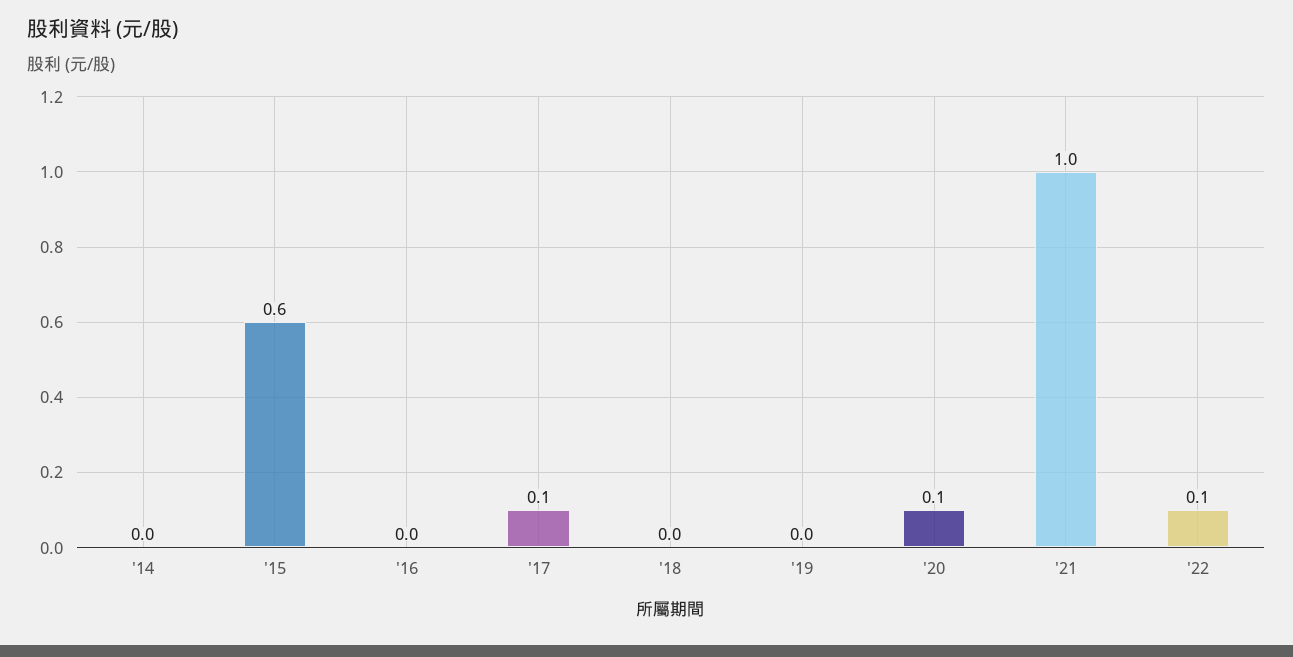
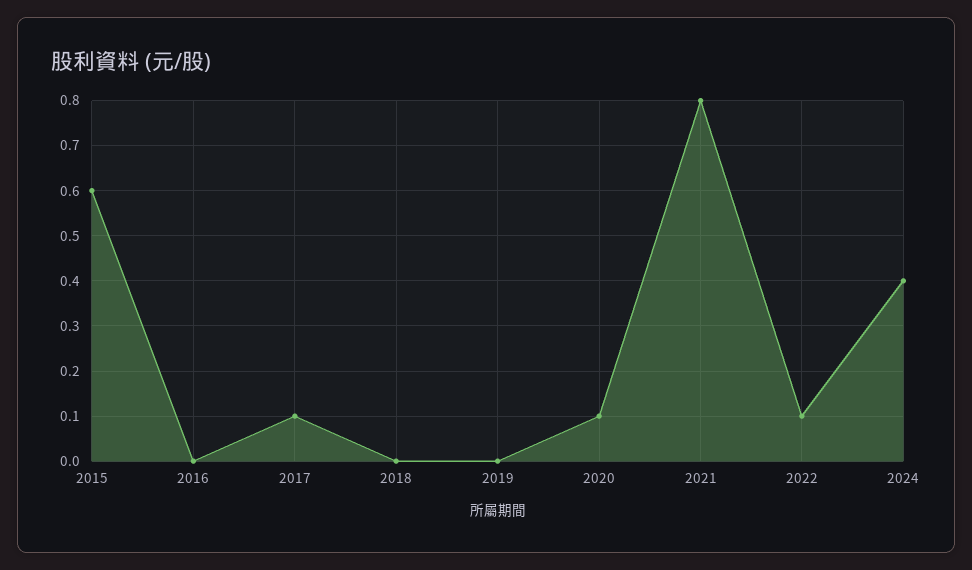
'14: 0 -> none
'21: 1 -> 0.8
2024: none -> 0.4

